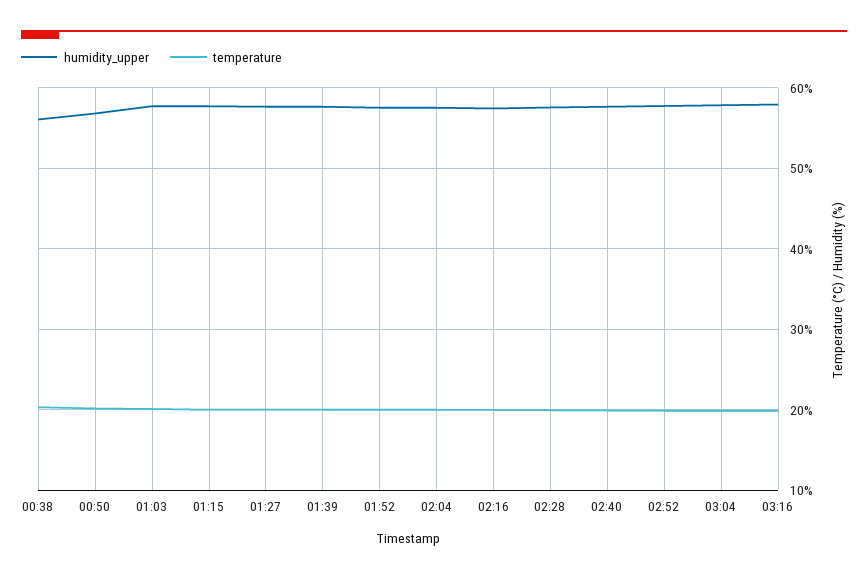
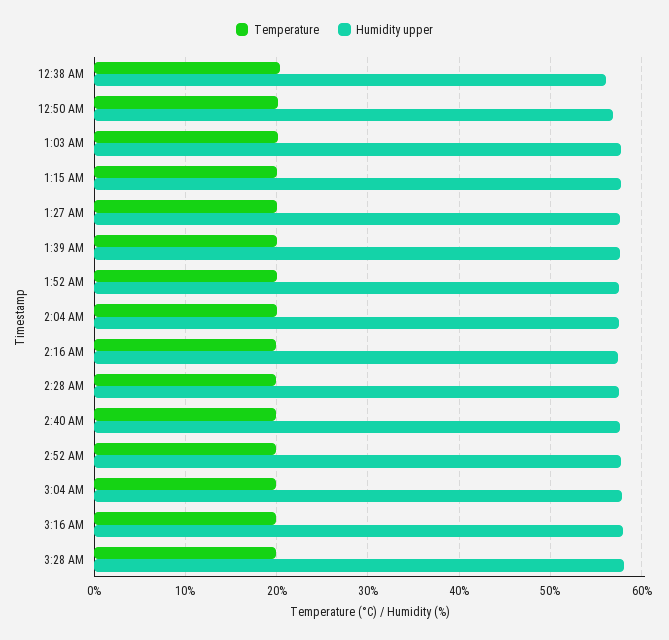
temperature, 3:28 AM: none -> 20
humidity_upper, 3:28 AM: none -> 58

